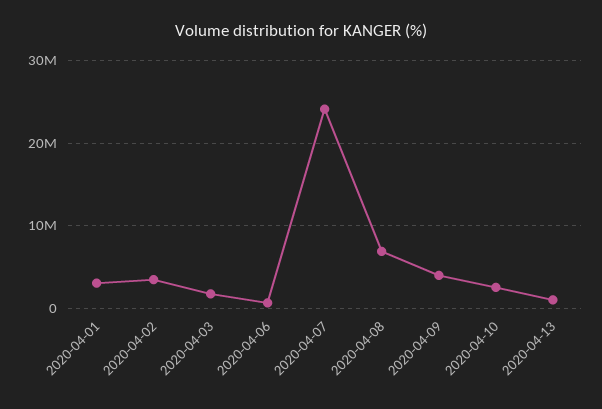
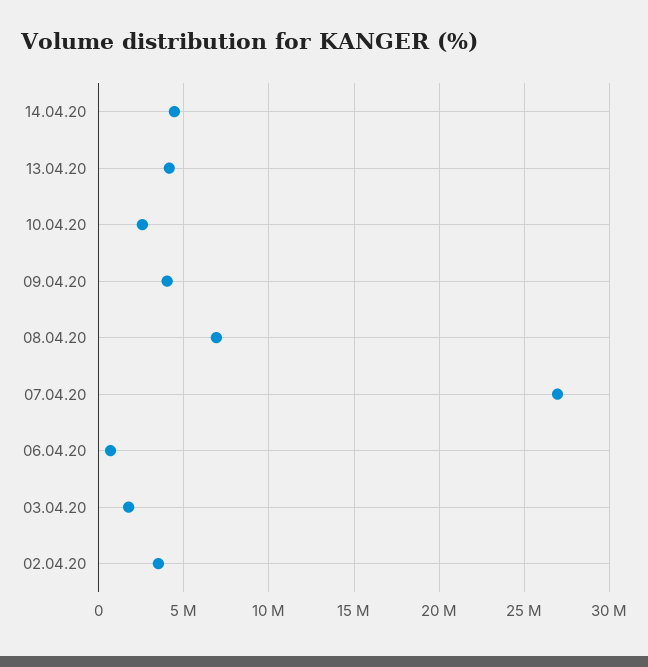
2020-04-01: 3000000 -> none
2020-04-07: 24000000 -> 27000000
2020-04-13: 1000000 -> 4000000
14.04.20: none -> 4500000

